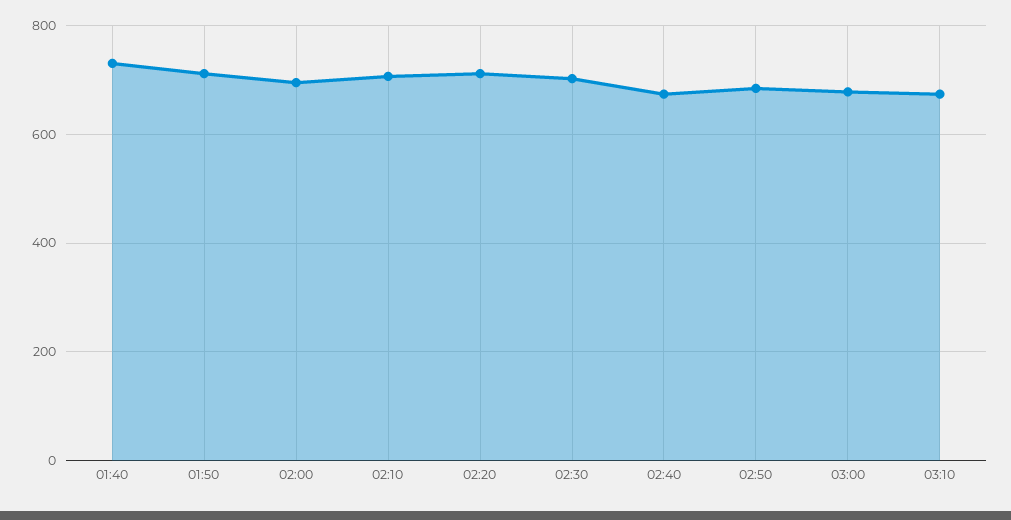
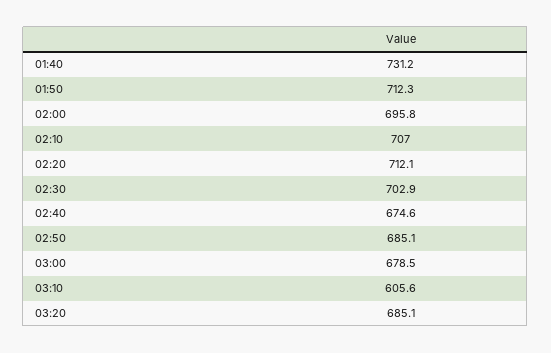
03:10: 680 -> 605.6
03:20: none -> 685.1

